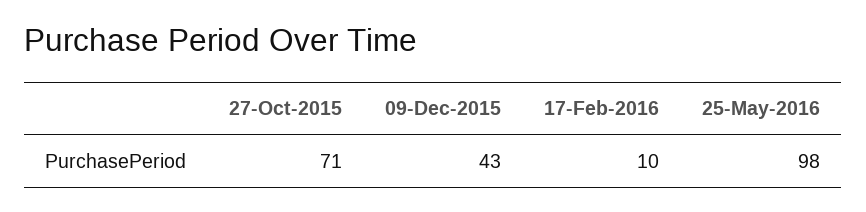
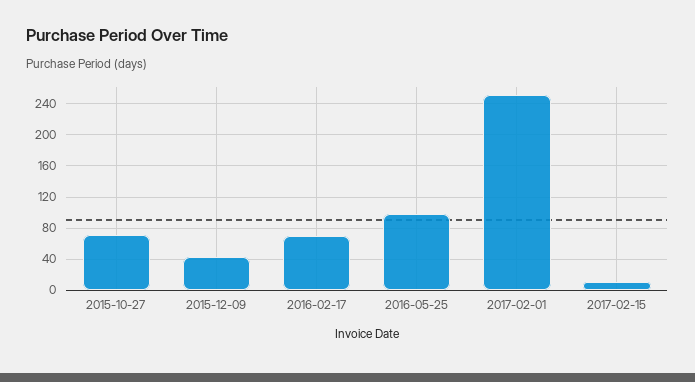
17-Feb-2016: 10 -> 70
2017-02-01: none -> 250
2017-02-15: none -> 10

